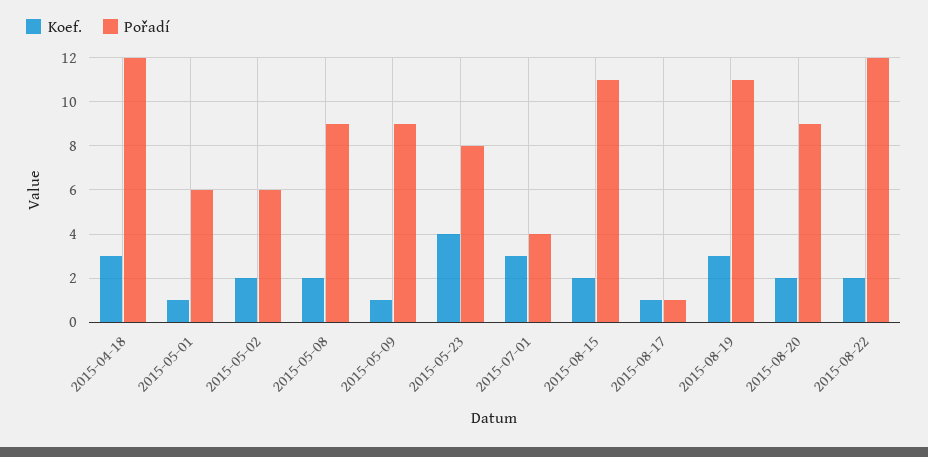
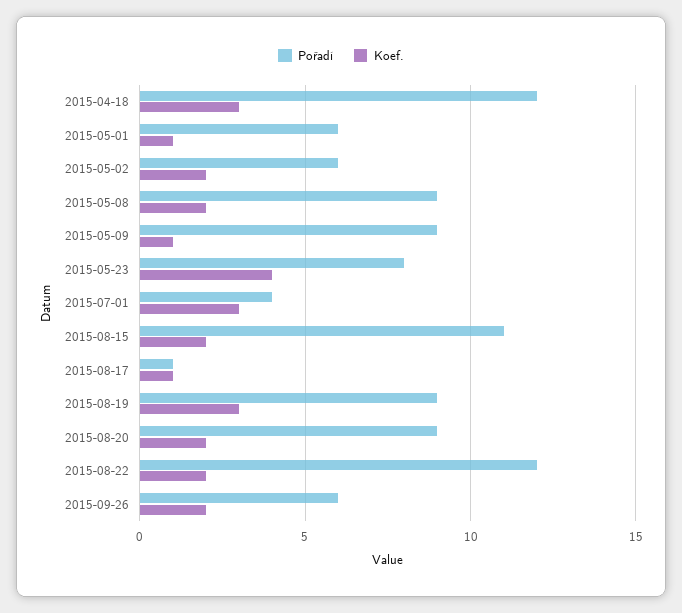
Pořadí, 2015-08-19: 11 -> 9
Pořadí, 2015-09-26: none -> 6
Koef., 2015-09-26: none -> 2

